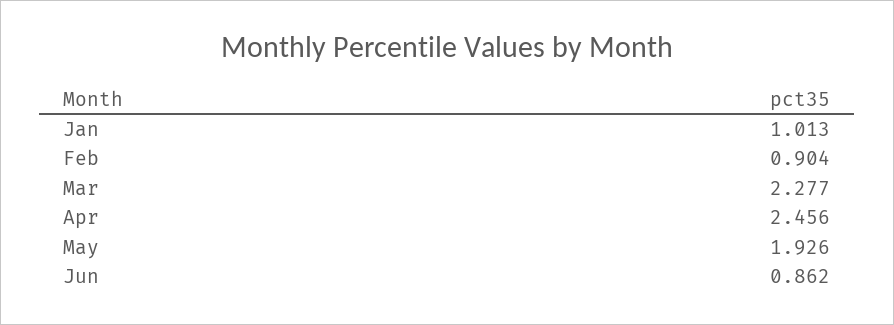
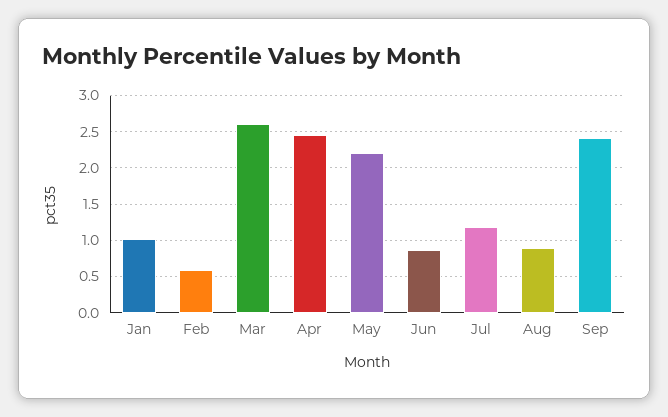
Feb: 0.904 -> 0.6
Mar: 2.277 -> 2.6
May: 1.926 -> 2.2
Jul: none -> 1.2
Aug: none -> 0.9
Sep: none -> 2.4

